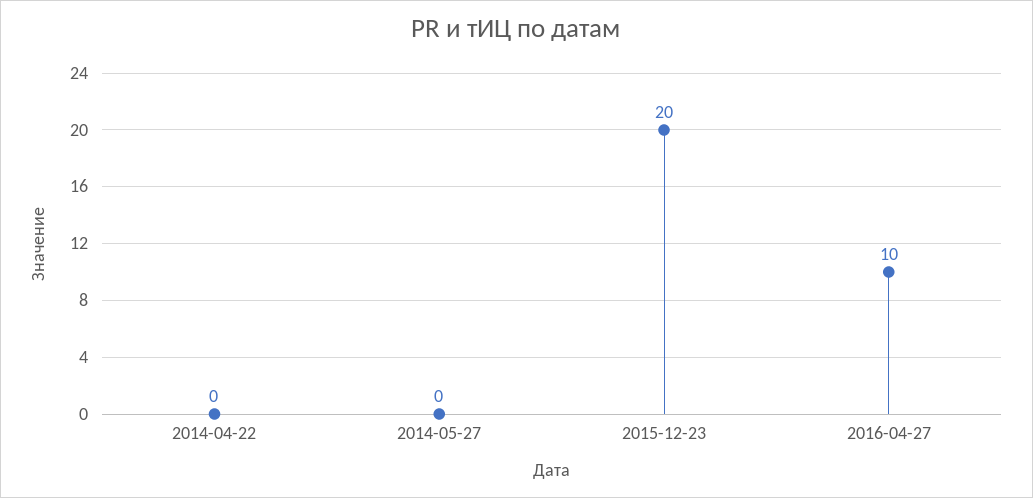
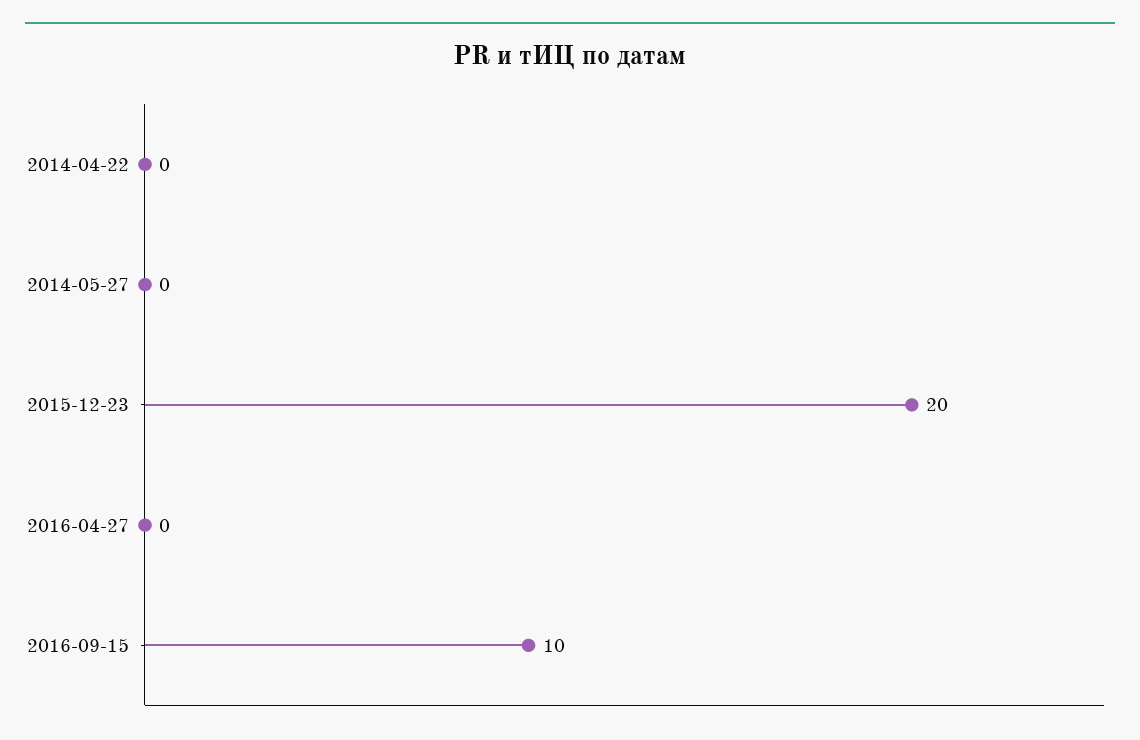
2016-04-27: 10 -> 0
2016-09-15: none -> 10

